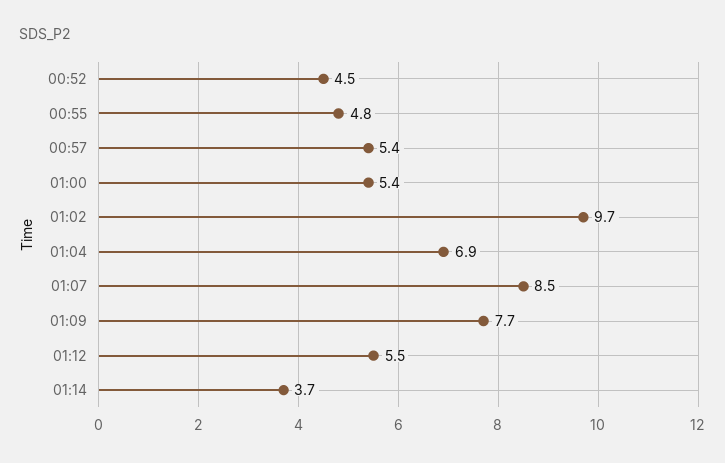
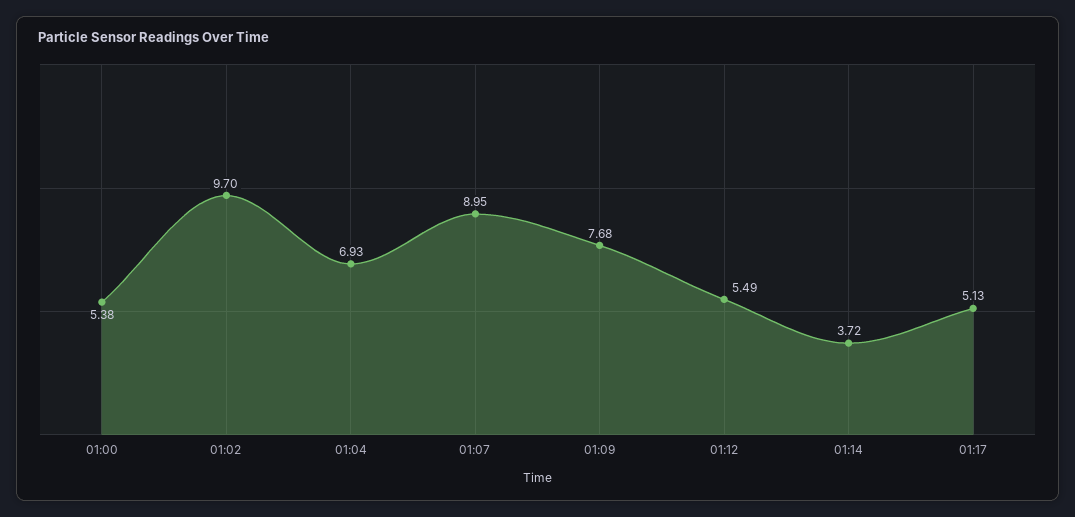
00:52: 4.5 -> none
00:55: 4.8 -> none
00:57: 5.4 -> none
01:07: 8.5 -> 8.95
01:17: none -> 5.13

